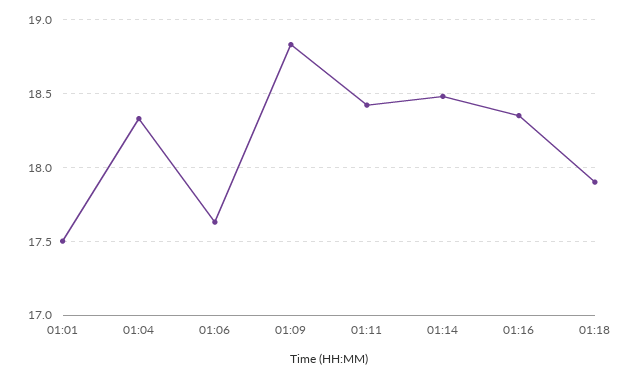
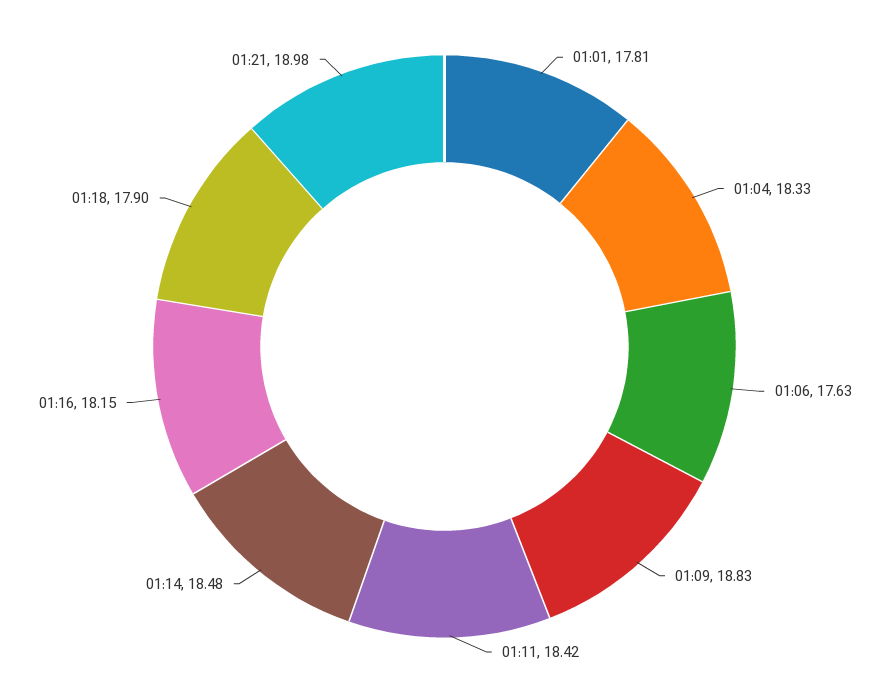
01:01: 17.5 -> 17.81
01:16: 18.35 -> 18.15
01:21: none -> 18.98

